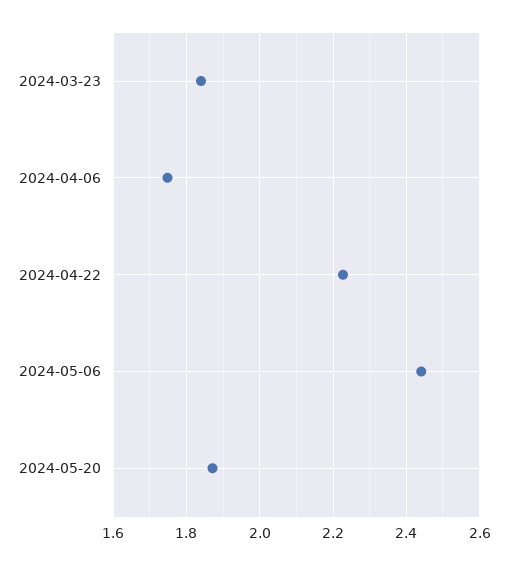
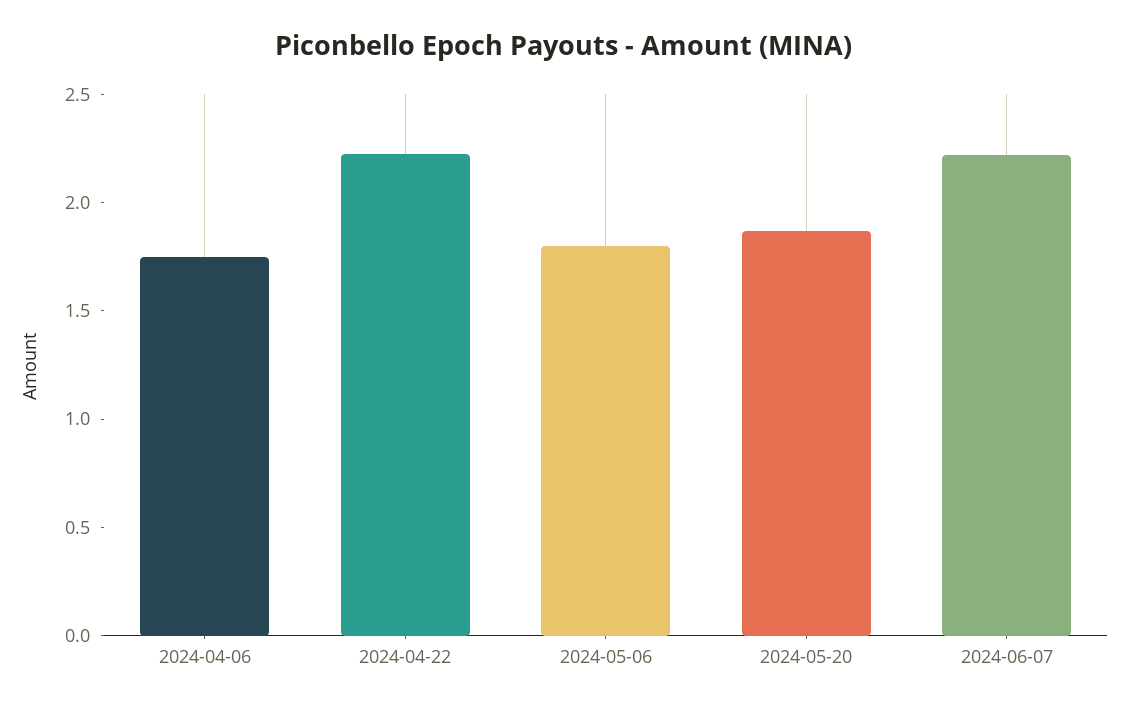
2024-03-23: 1.84 -> none
2024-05-06: 2.44 -> 1.8
2024-06-07: none -> 2.2

